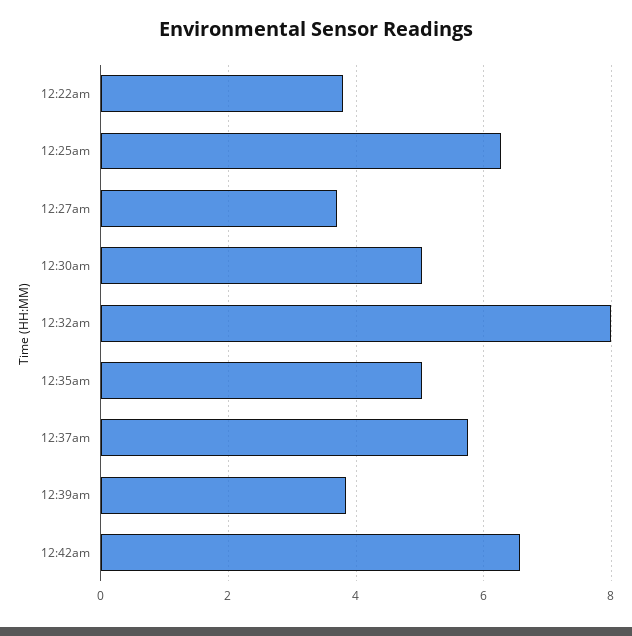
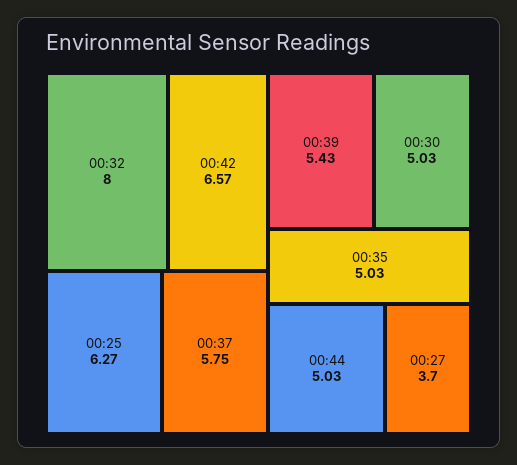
12:22am: 3.8 -> none
12:39am: 3.8 -> 5.43
00:44: none -> 5.03

